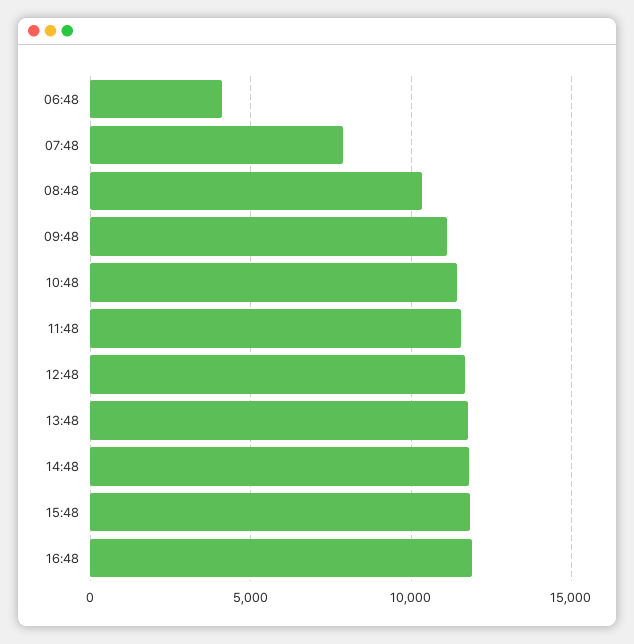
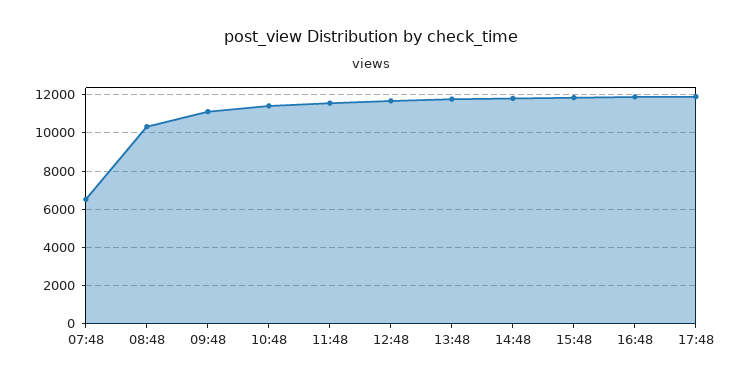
06:48: 4000 -> none
07:48: 8000 -> 6500
17:48: none -> 12000

